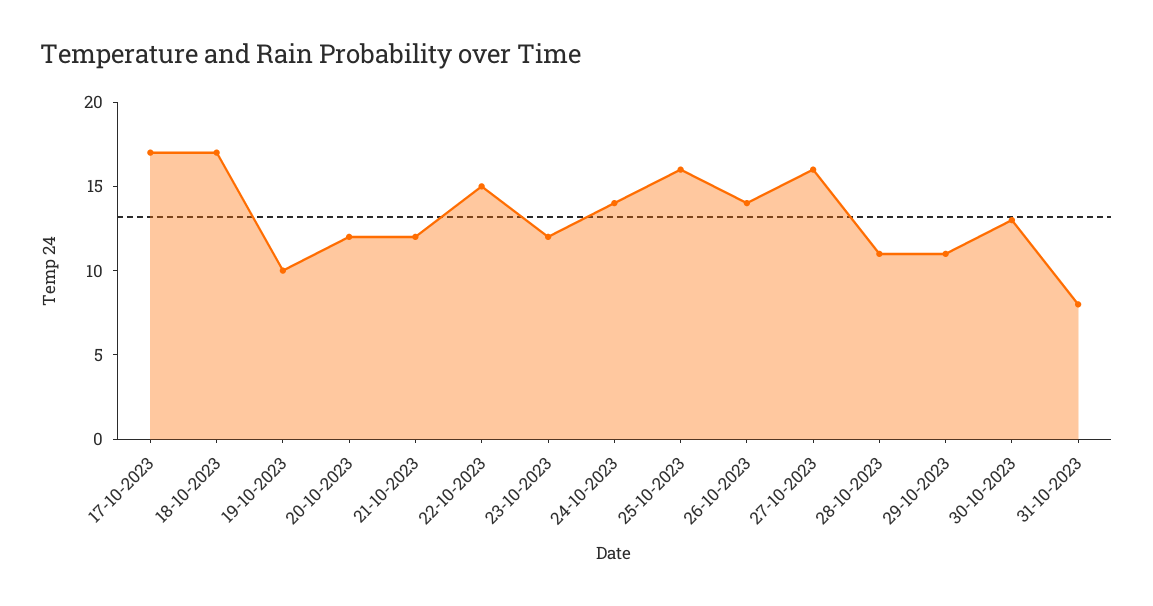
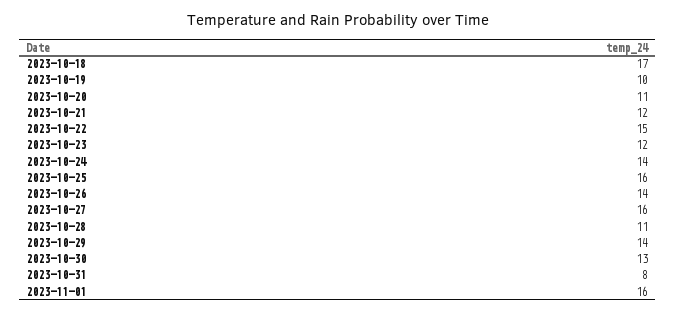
17-10-2023: 17 -> none
20-10-2023: 12 -> 11
29-10-2023: 11 -> 14
2023-11-01: none -> 16

